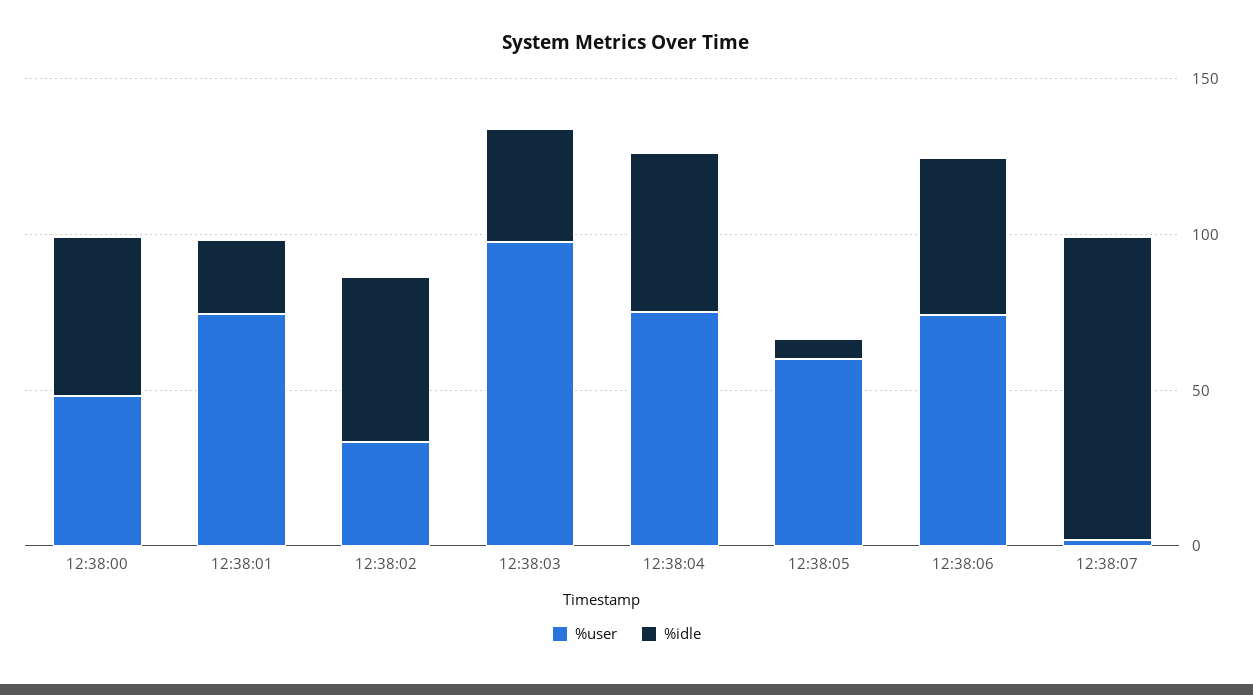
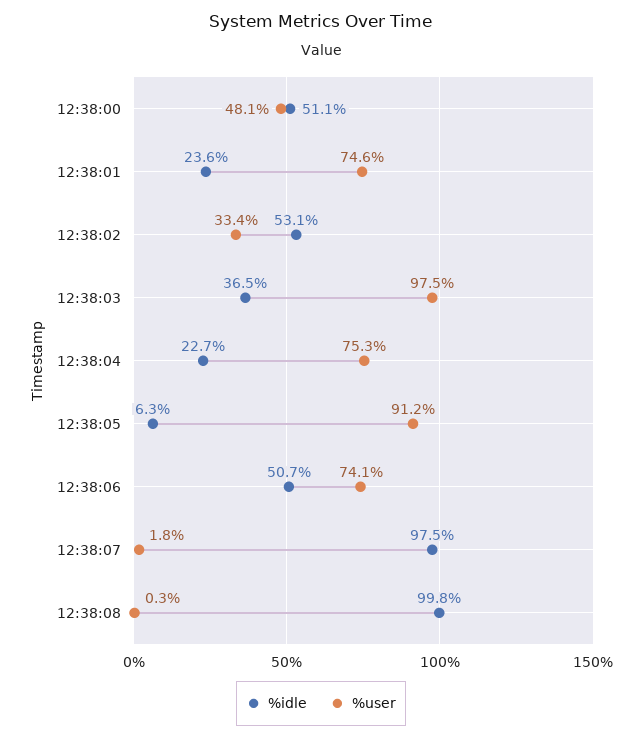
%idle, 12:38:04: 50 -> 22.7
%user, 12:38:05: 60 -> 91.2
%idle, 12:38:08: none -> 99.8
%user, 12:38:08: none -> 0.3

